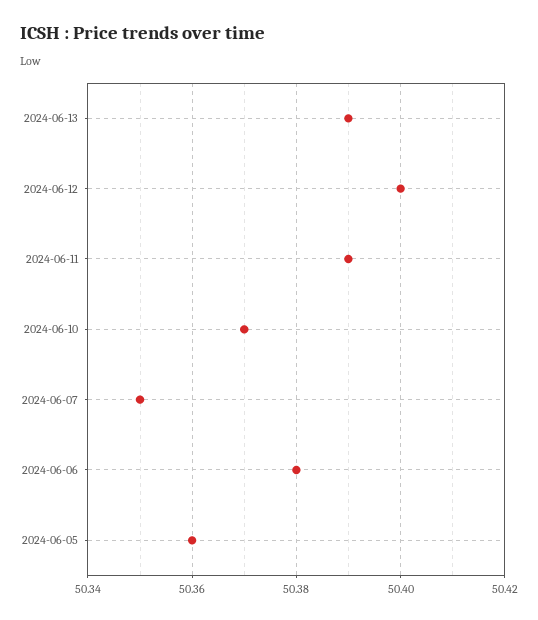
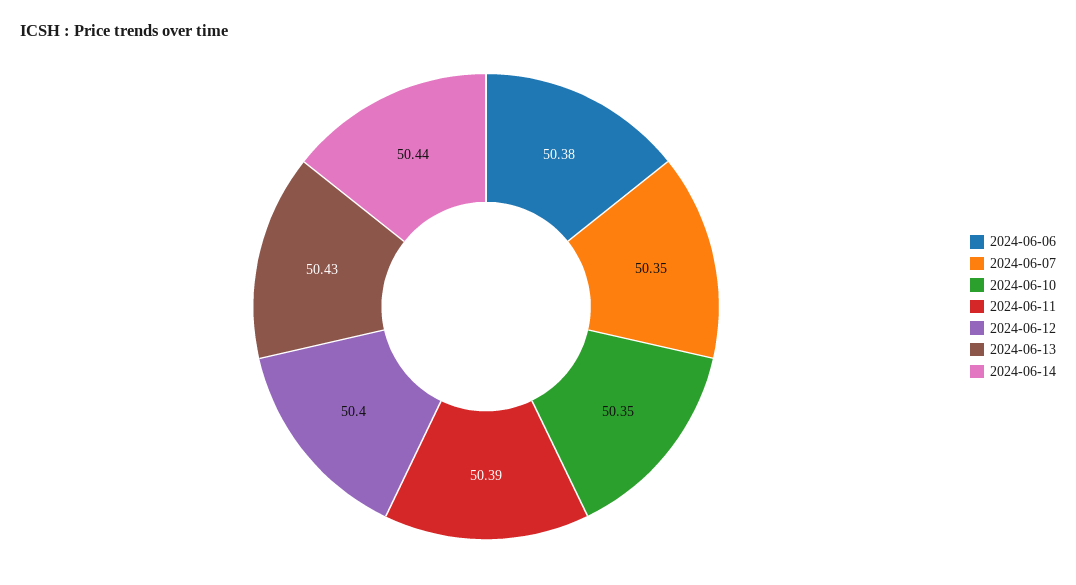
2024-06-13: 50.39 -> 50.43
2024-06-10: 50.37 -> 50.35
2024-06-05: 50.36 -> none
2024-06-14: none -> 50.44

